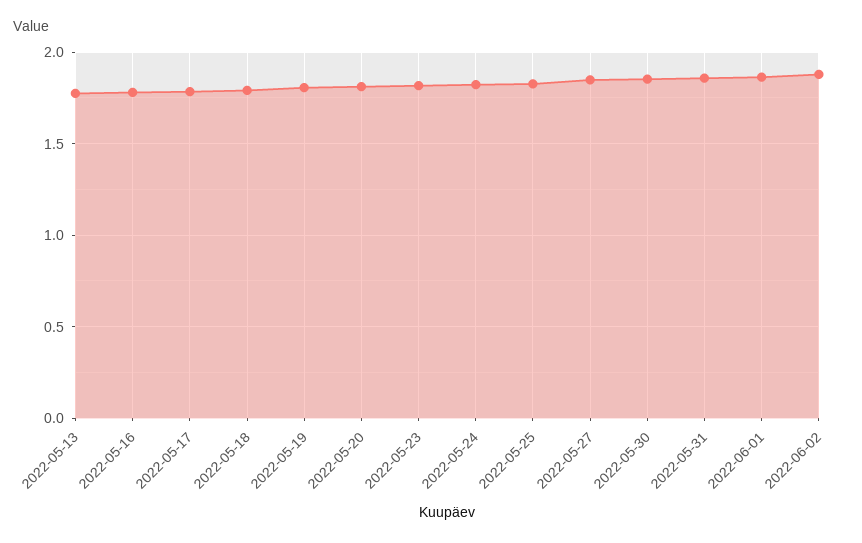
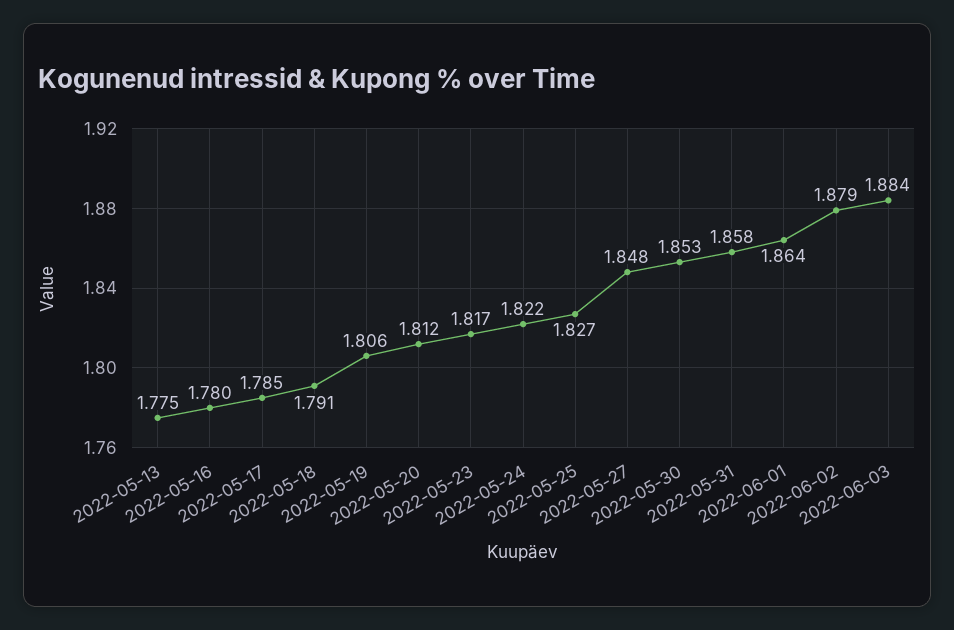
2022-06-03: none -> 1.884

